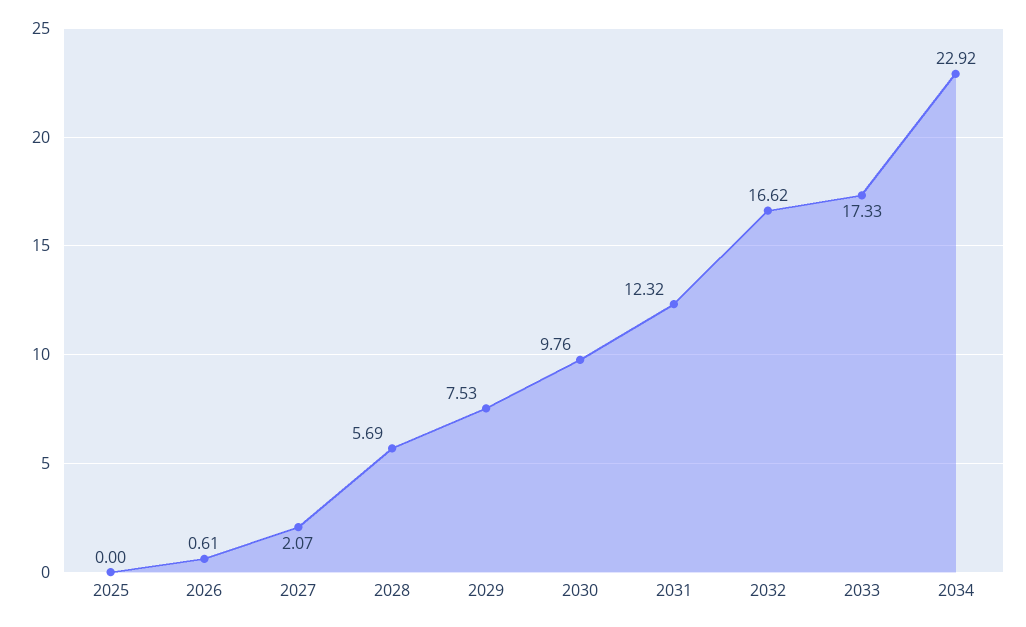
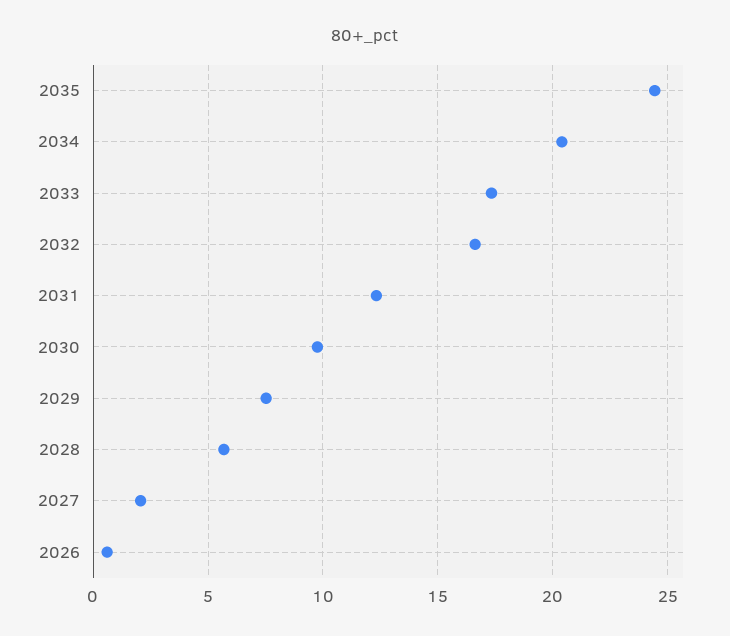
2025: 0 -> none
2034: 22.92 -> 20.5
2035: none -> 24.5

